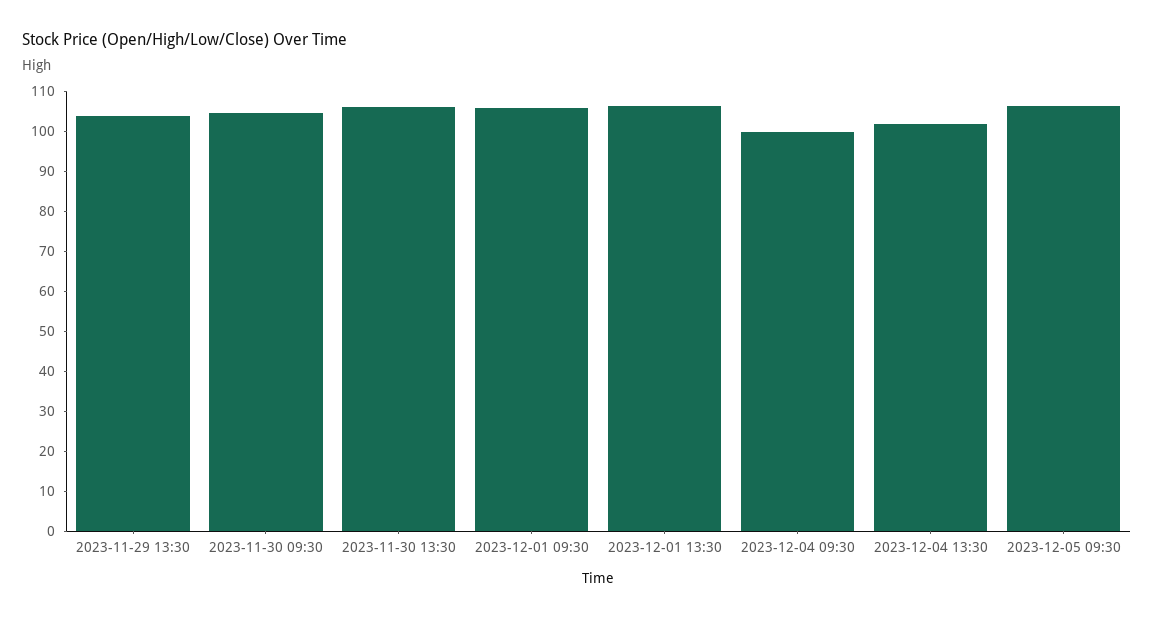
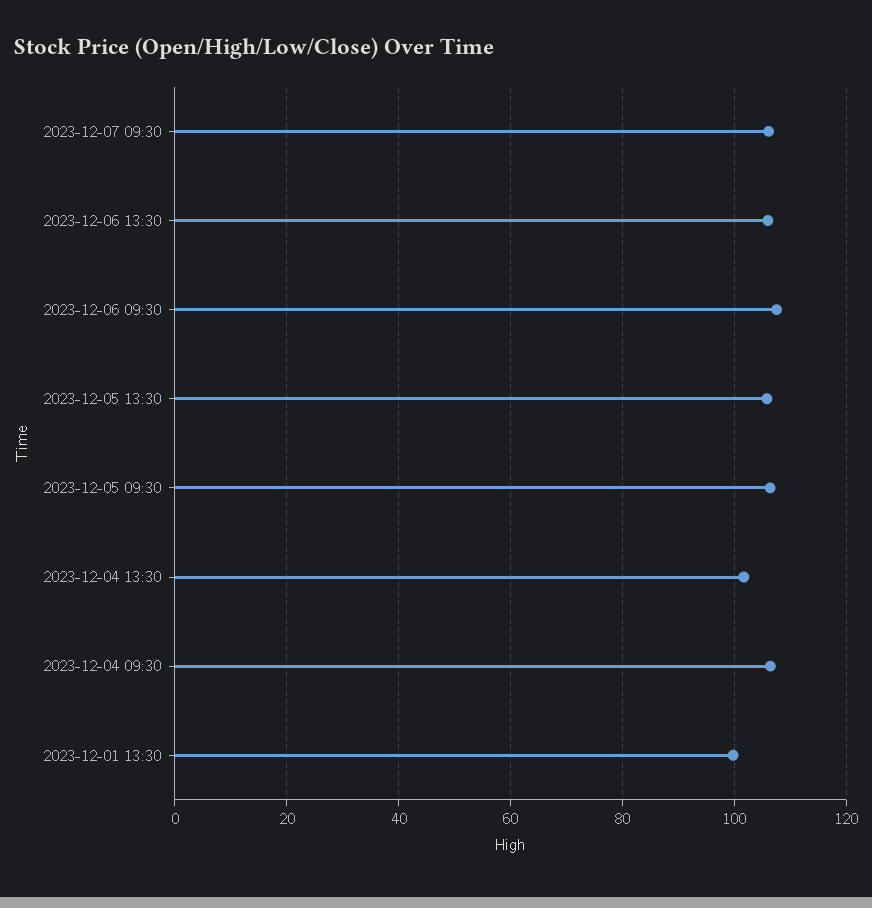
2023-11-29 13:30: 104 -> none
2023-11-30 09:30: 104 -> none
2023-11-30 13:30: 106 -> none
2023-12-01 09:30: 106 -> none
2023-12-01 13:30: 106 -> 100
2023-12-04 09:30: 100 -> 106
2023-12-07 09:30: none -> 106
2023-12-06 13:30: none -> 106
2023-12-06 09:30: none -> 108
2023-12-05 13:30: none -> 106

